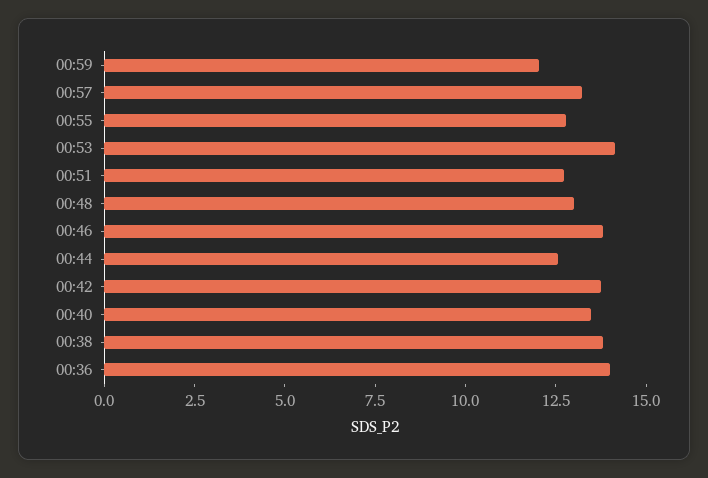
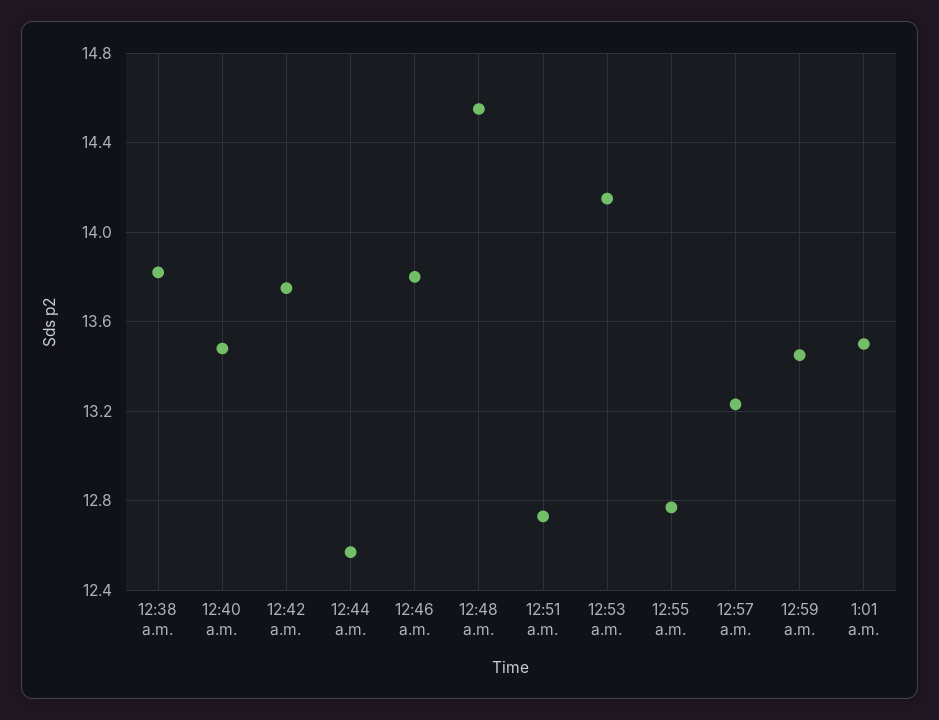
00:59: 12 -> 13.45
00:48: 13 -> 14.55
00:36: 14 -> none
1:01 a.m.: none -> 13.5

